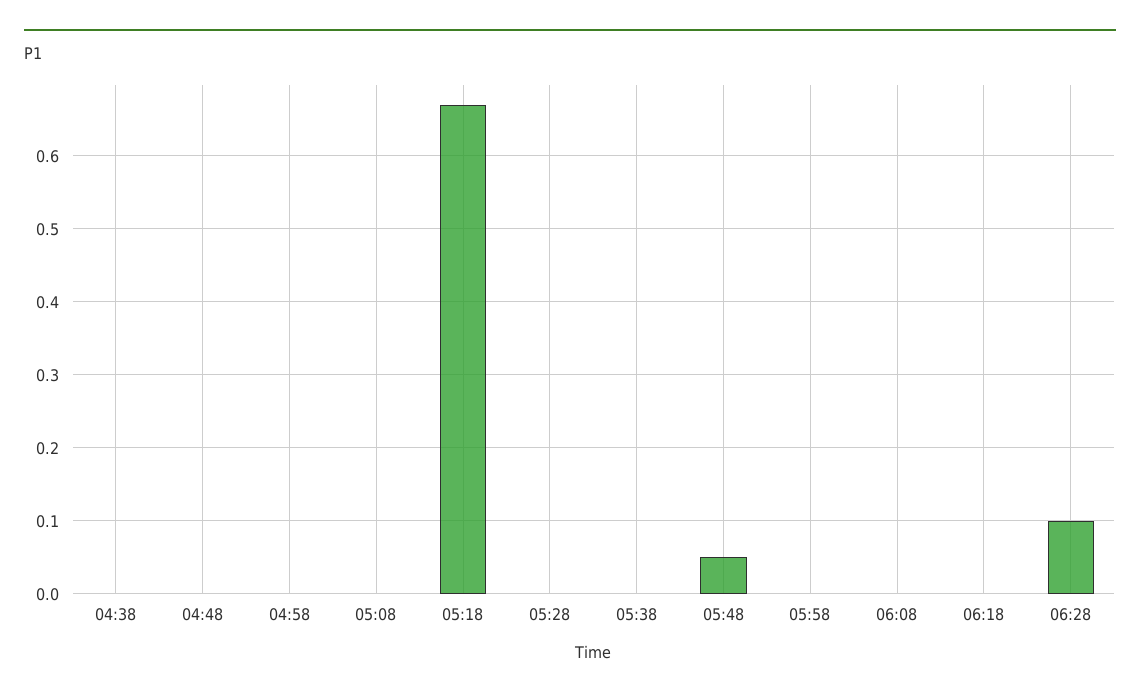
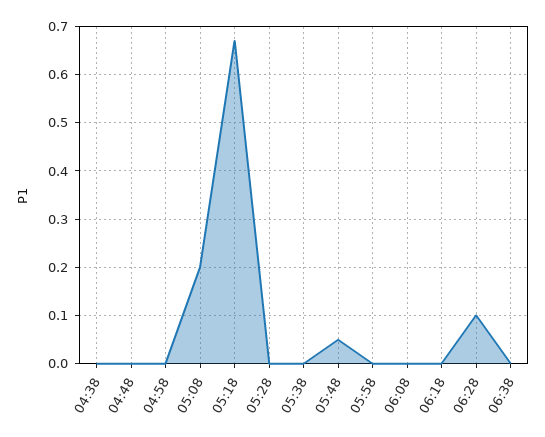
05:08: 0 -> 0.2
06:38: none -> 0

